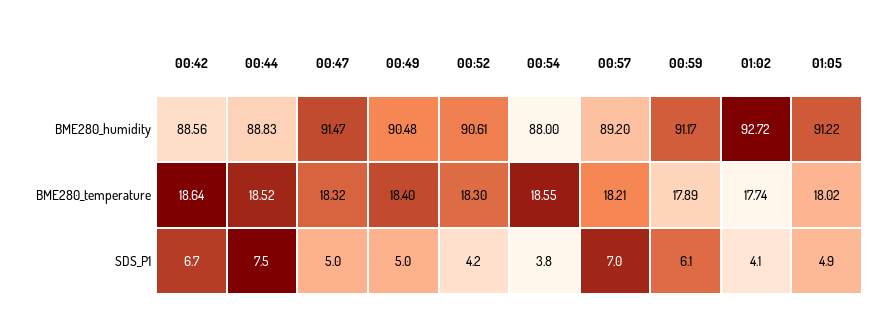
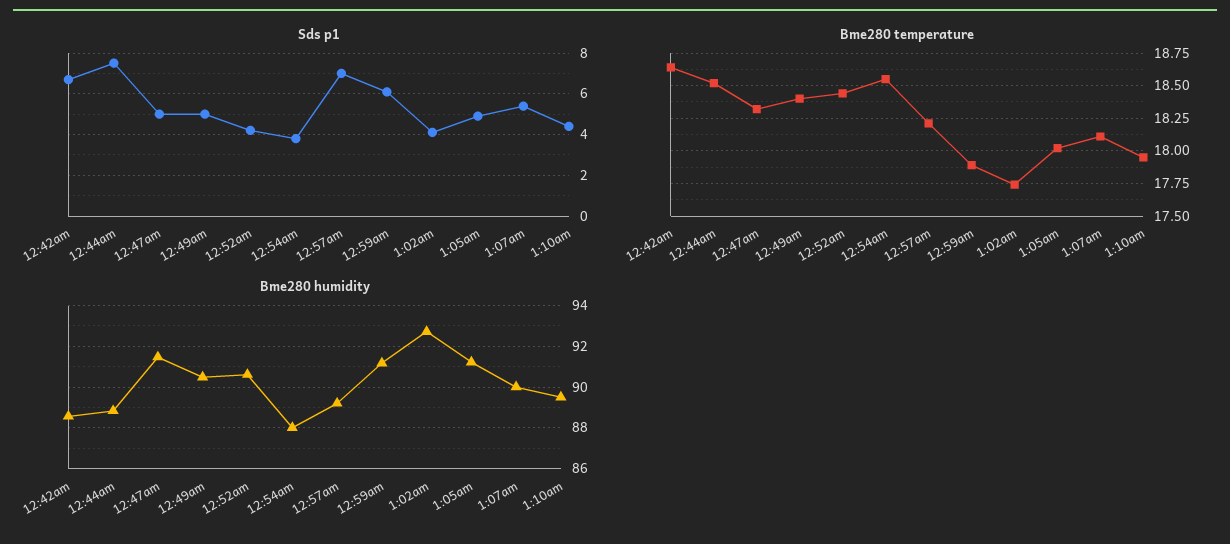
BME280_temperature, 00:52: 18.3 -> 18.45
SDS_P1, 1:07am: none -> 5.5
SDS_P1, 1:10am: none -> 4.5
BME280_temperature, 1:07am: none -> 18.1
BME280_temperature, 1:10am: none -> 17.95
BME280_humidity, 1:07am: none -> 90
BME280_humidity, 1:10am: none -> 89.5

